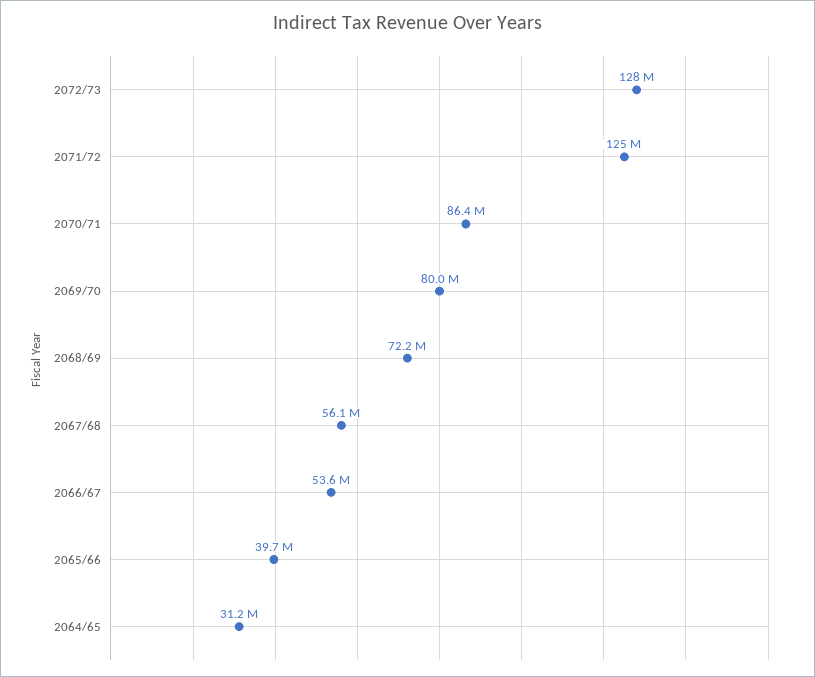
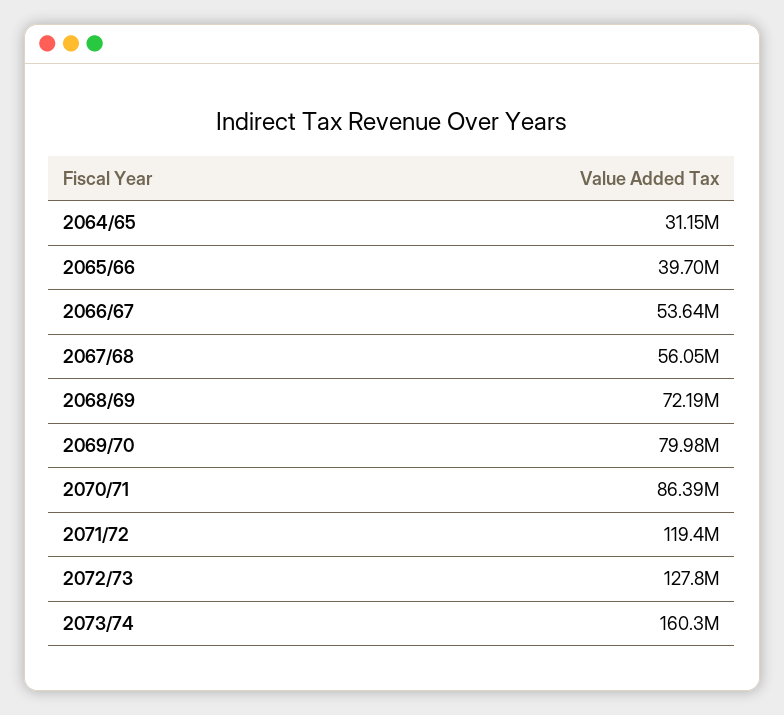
2071/72: 125000000 -> 119400000
2073/74: none -> 160300000

